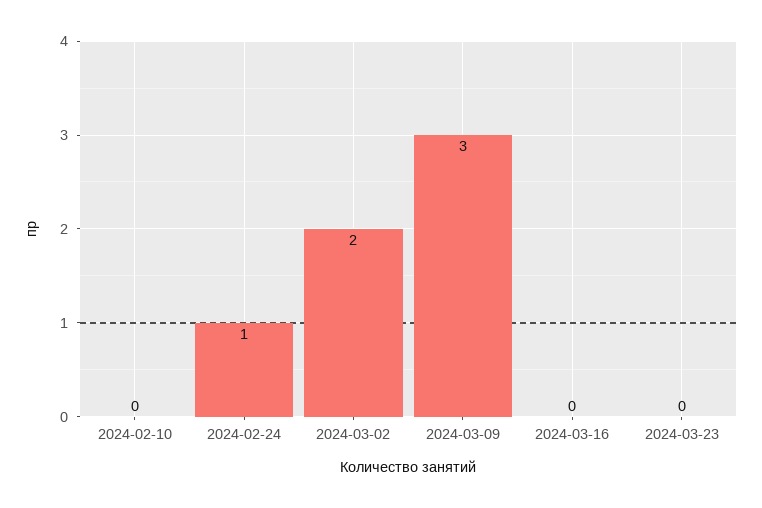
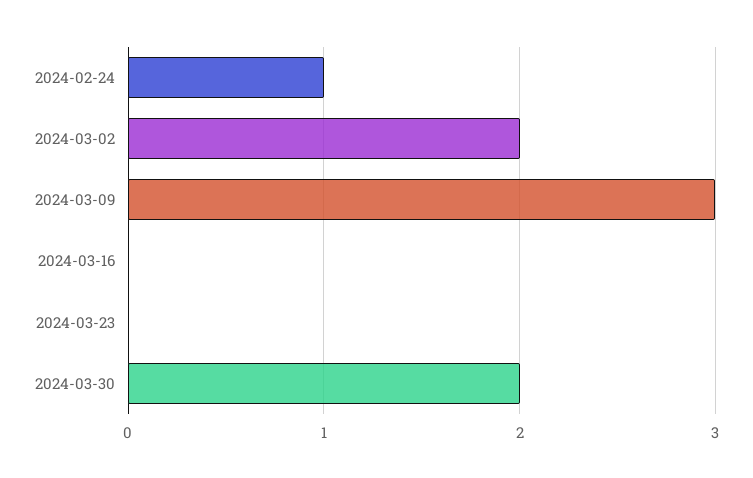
2024-02-10: 0 -> none
2024-03-30: none -> 2

